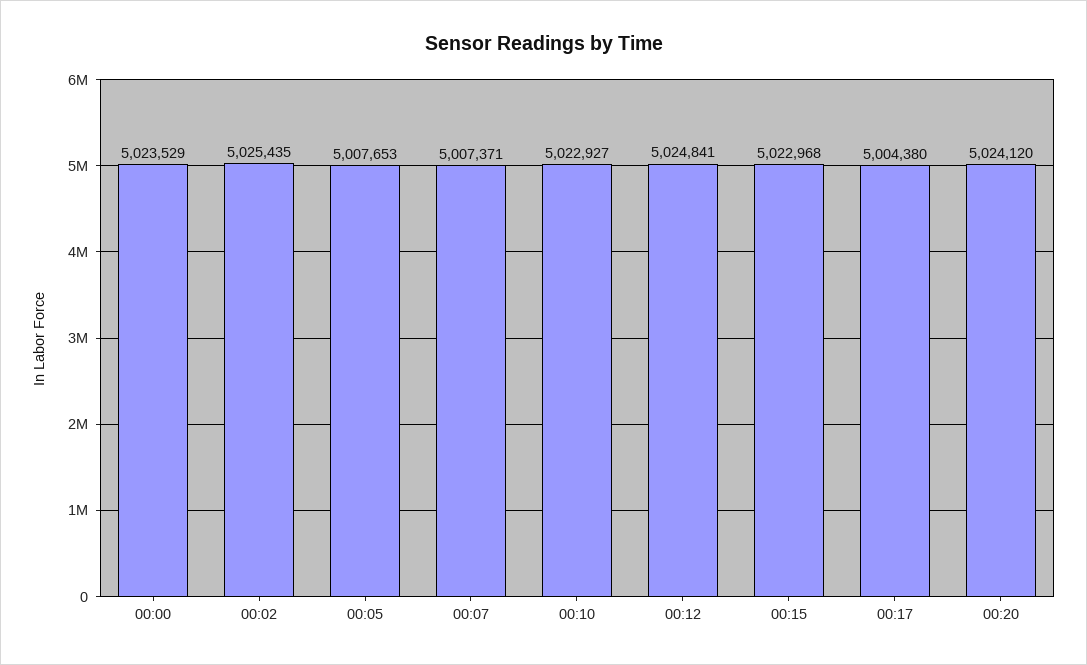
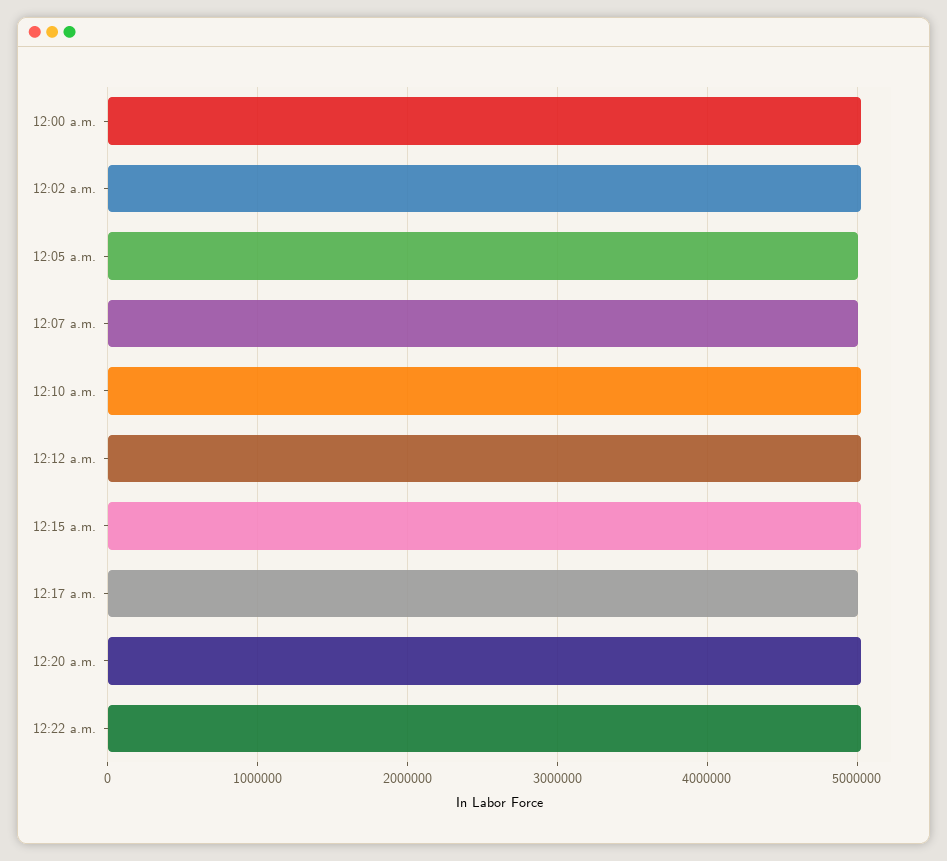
12:22 a.m.: none -> 5000000

